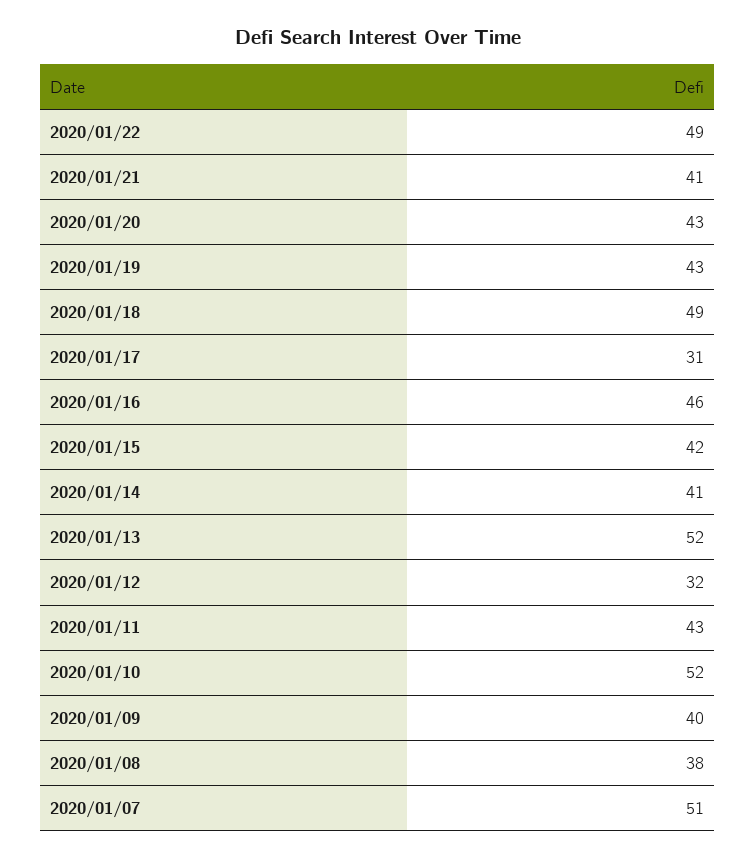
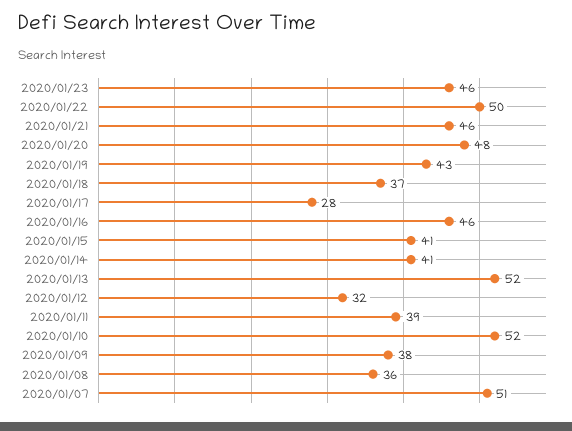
2020/01/22: 49 -> 50
2020/01/21: 41 -> 46
2020/01/20: 43 -> 48
2020/01/18: 49 -> 37
2020/01/17: 31 -> 28
2020/01/15: 42 -> 41
2020/01/11: 43 -> 39
2020/01/09: 40 -> 38
2020/01/08: 38 -> 36
2020/01/23: none -> 46

